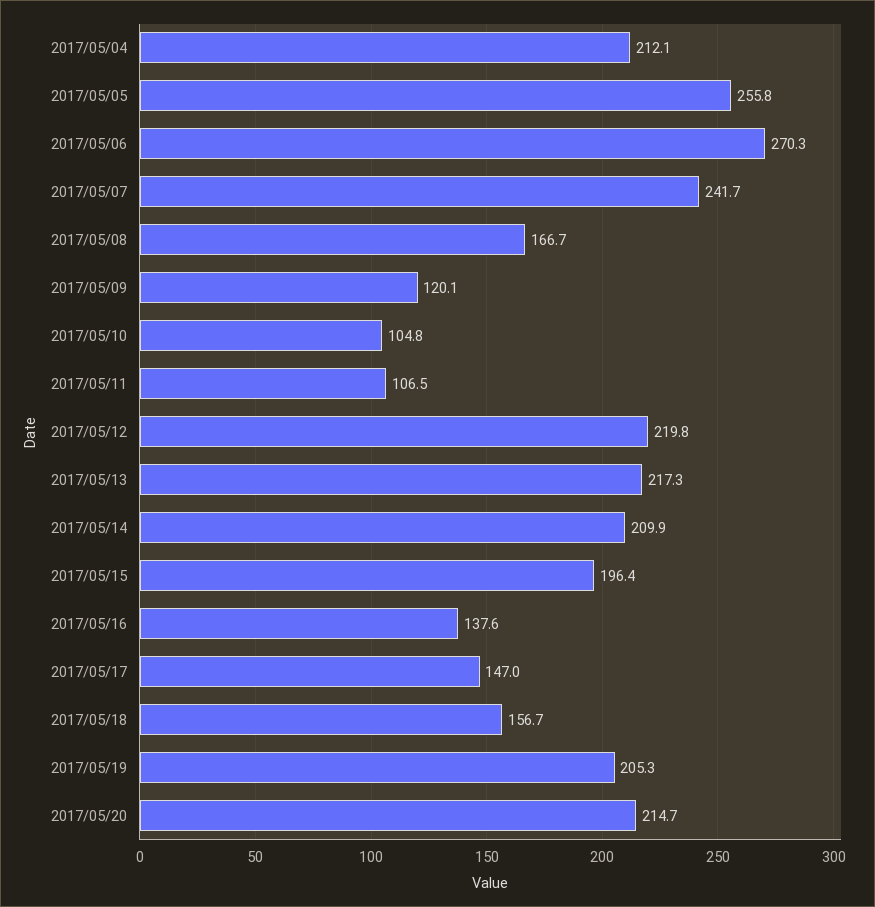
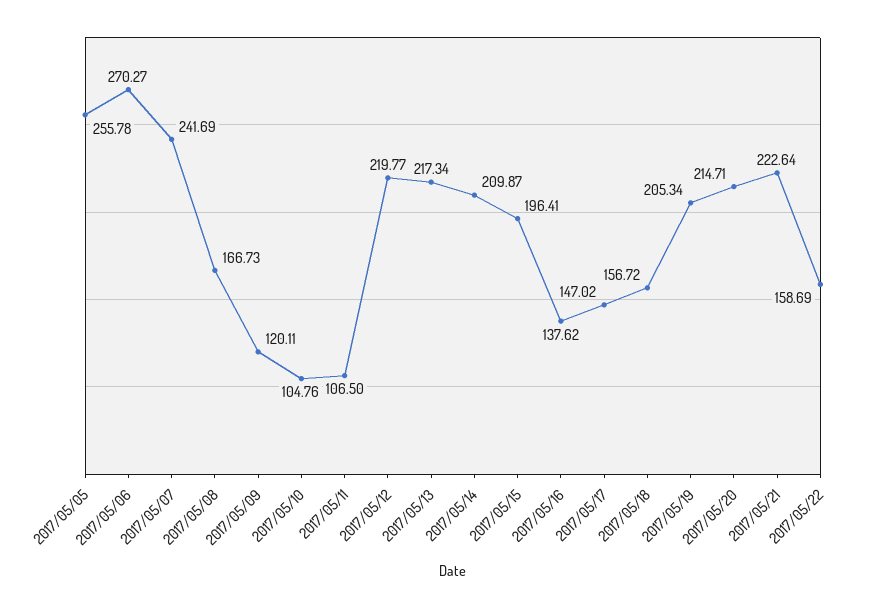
2017/05/04: 212.1 -> none
2017/05/21: none -> 222.64
2017/05/22: none -> 158.69

